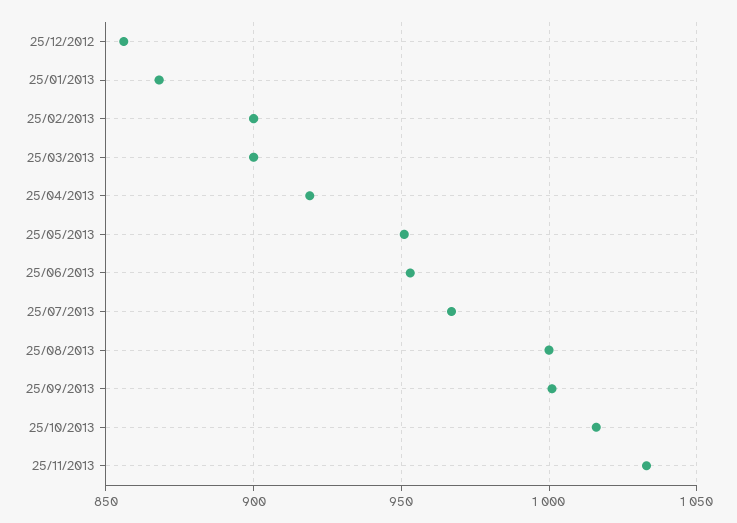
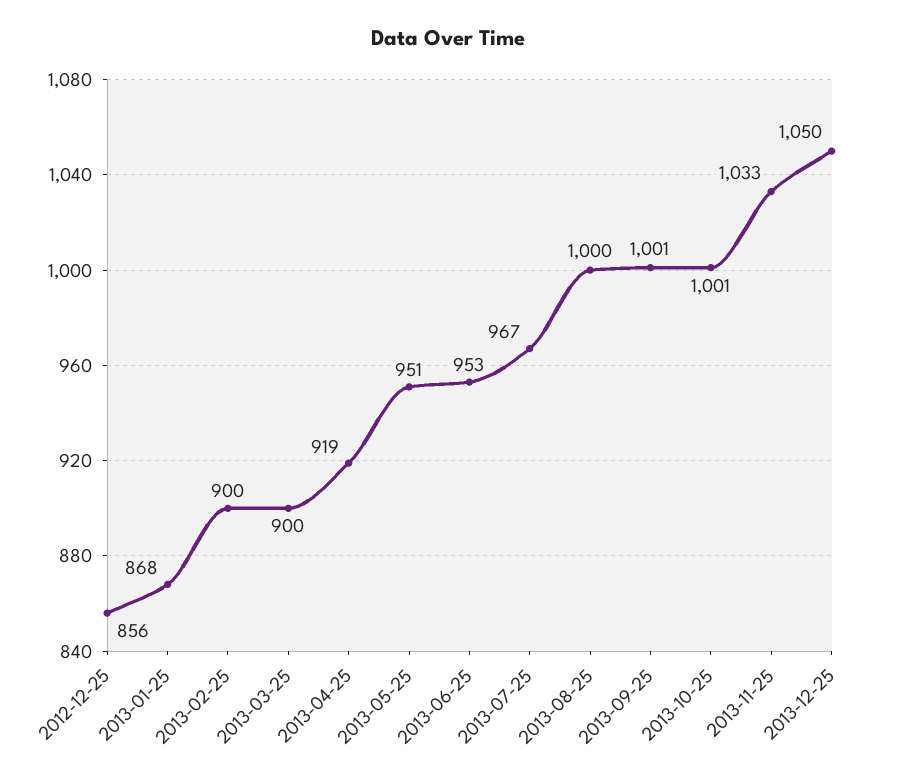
25/10/2013: 1015 -> 1001
2013-12-25: none -> 1050

